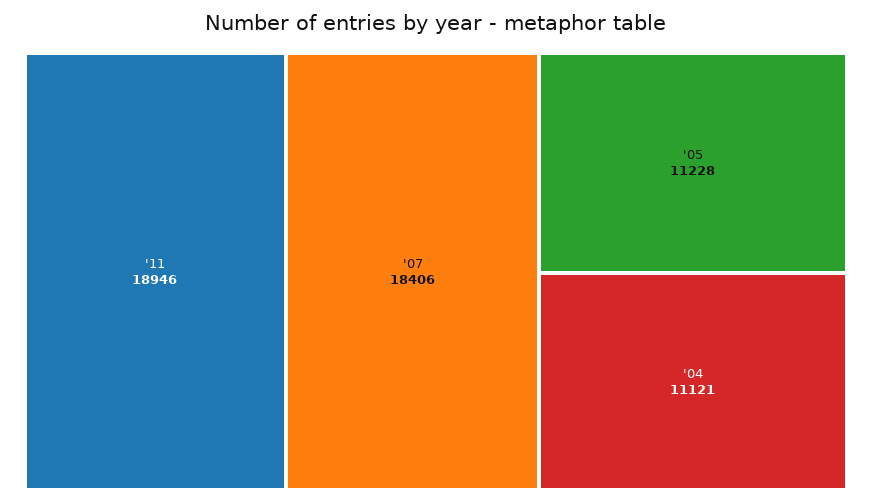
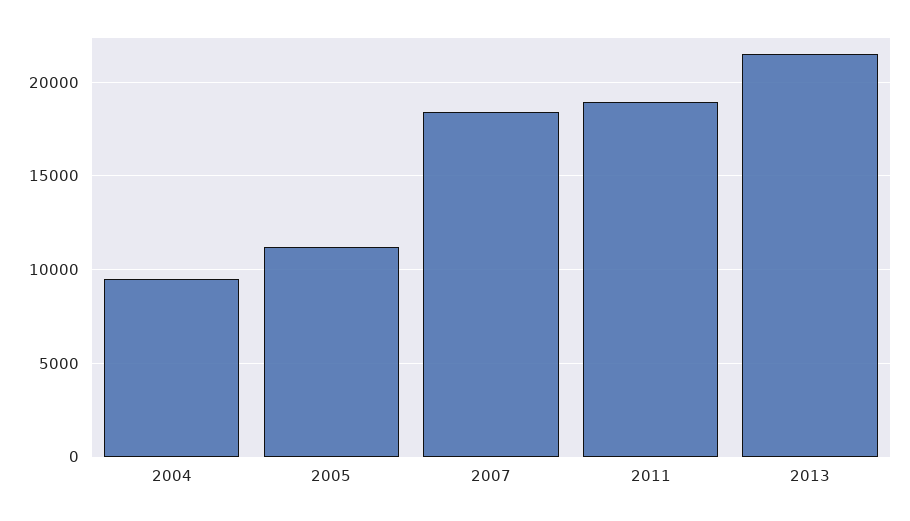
'04: 11121 -> 9500
2013: none -> 21500

